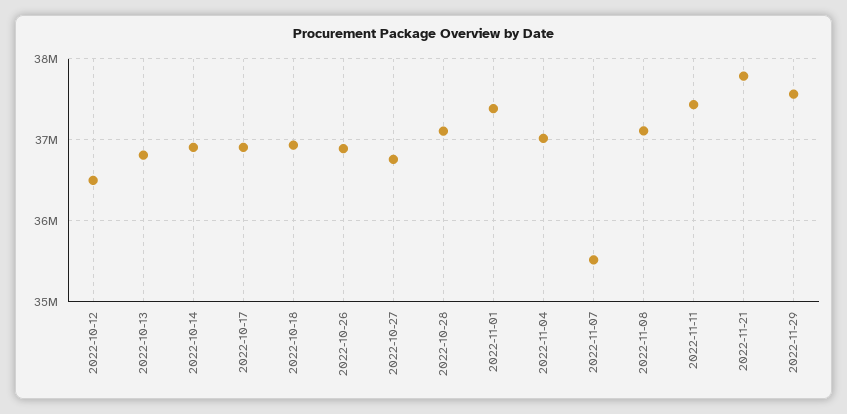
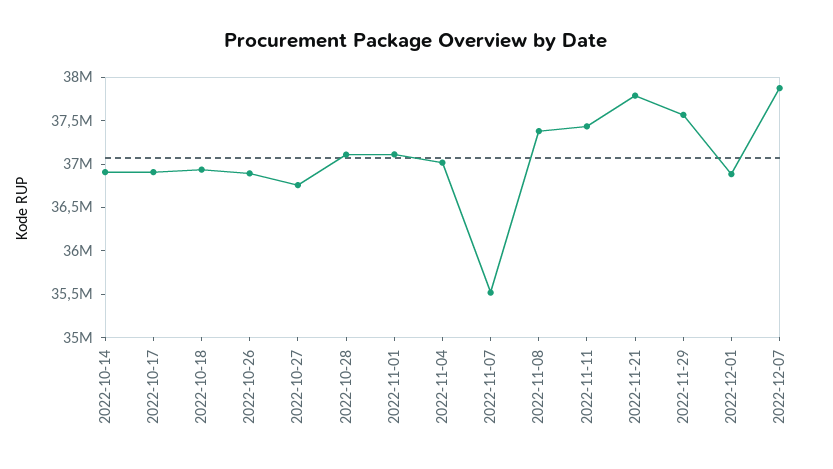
2022-10-12: 36500000 -> none
2022-10-13: 36800000 -> none
2022-11-01: 37400000 -> 37100000
2022-11-08: 37100000 -> 37400000
2022-12-01: none -> 36900000
2022-12-07: none -> 37900000

